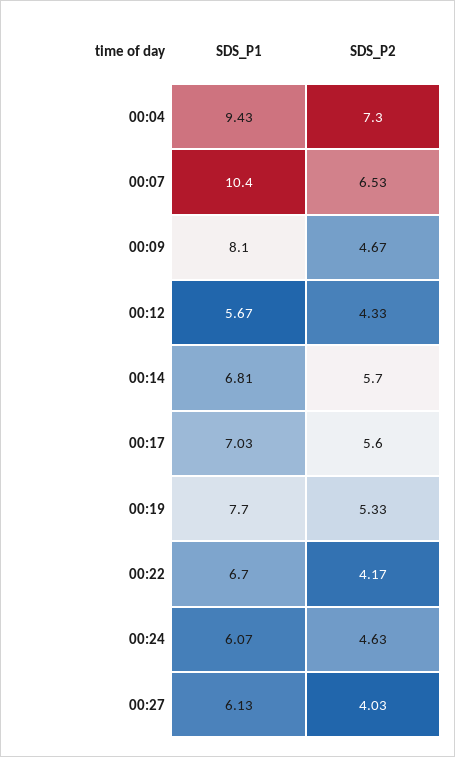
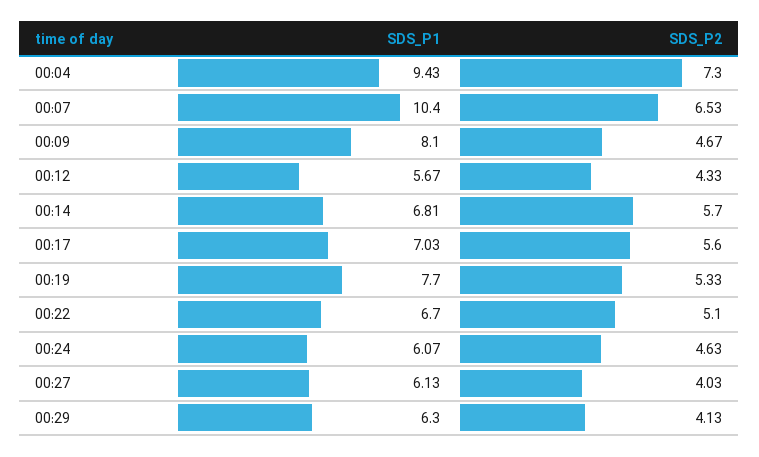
SDS_P2, 00:22: 4.17 -> 5.1
SDS_P1, 00:29: none -> 6.3
SDS_P2, 00:29: none -> 4.13

